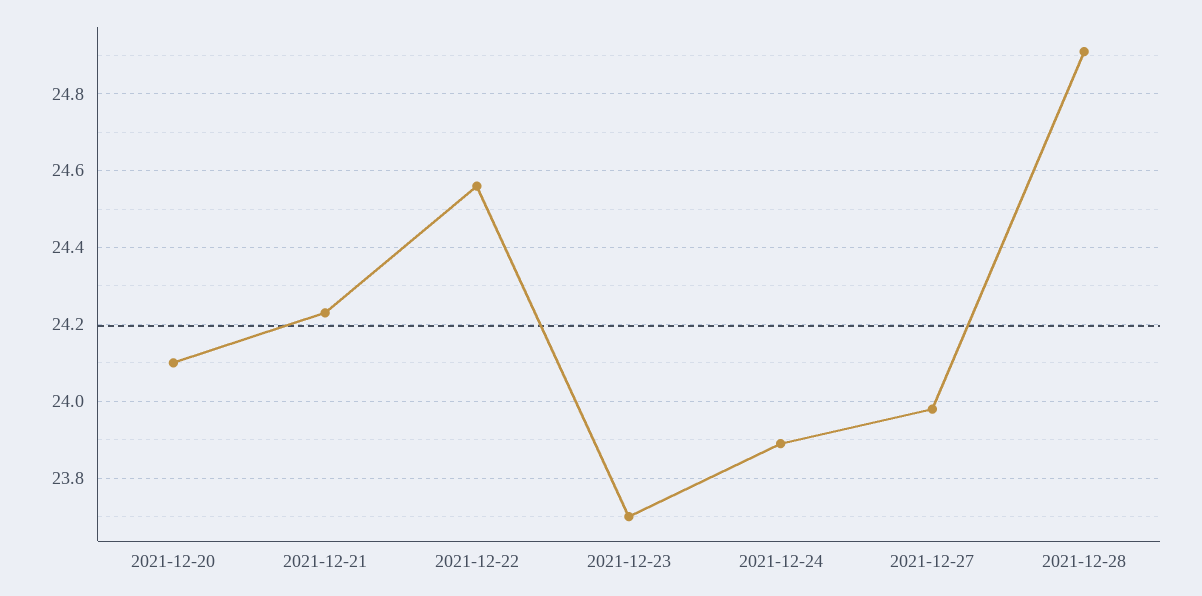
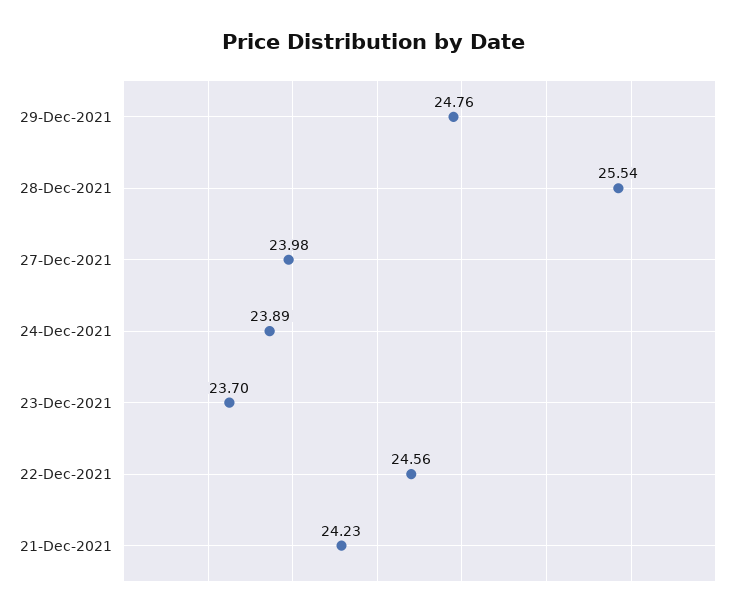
2021-12-20: 24.1 -> none
2021-12-28: 24.9 -> 25.54
29-Dec-2021: none -> 24.76

